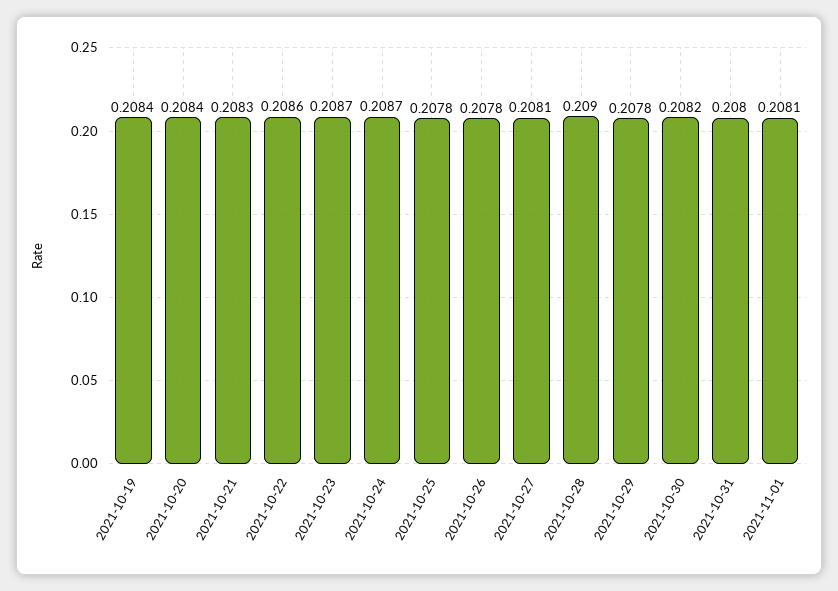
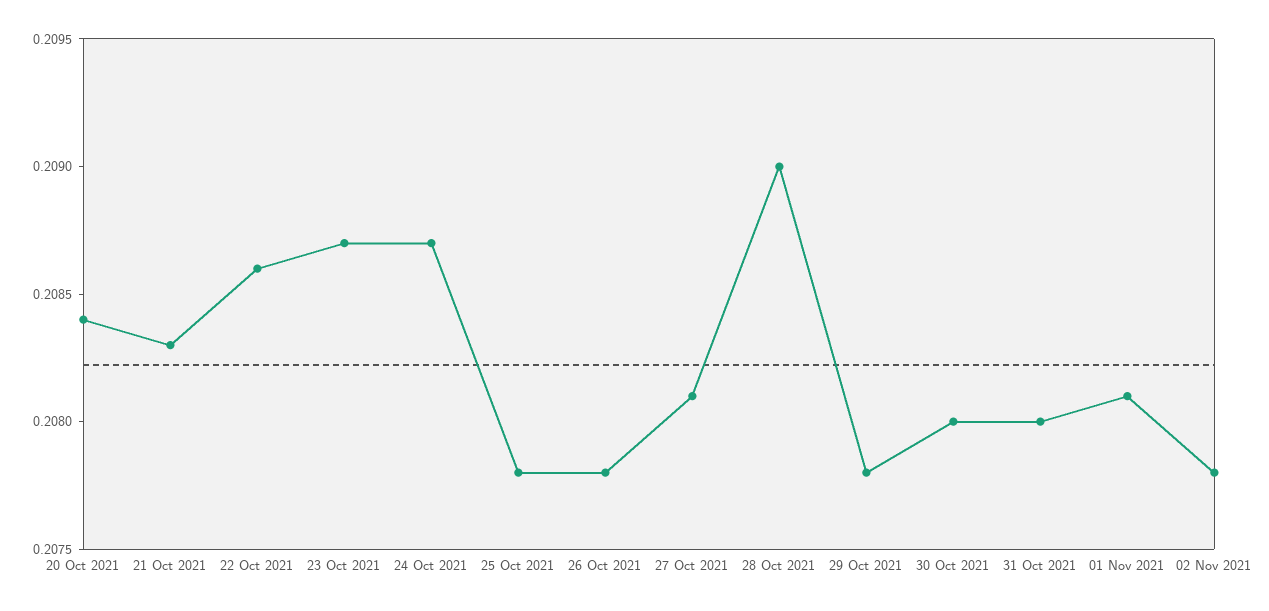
2021-10-19: 0.2084 -> none
2021-10-30: 0.2082 -> 0.208
02 Nov 2021: none -> 0.2078

